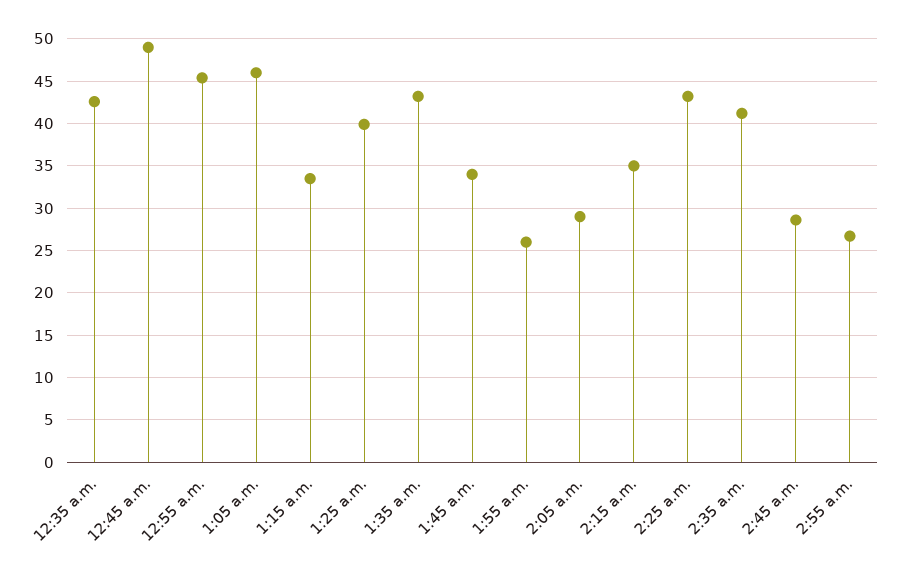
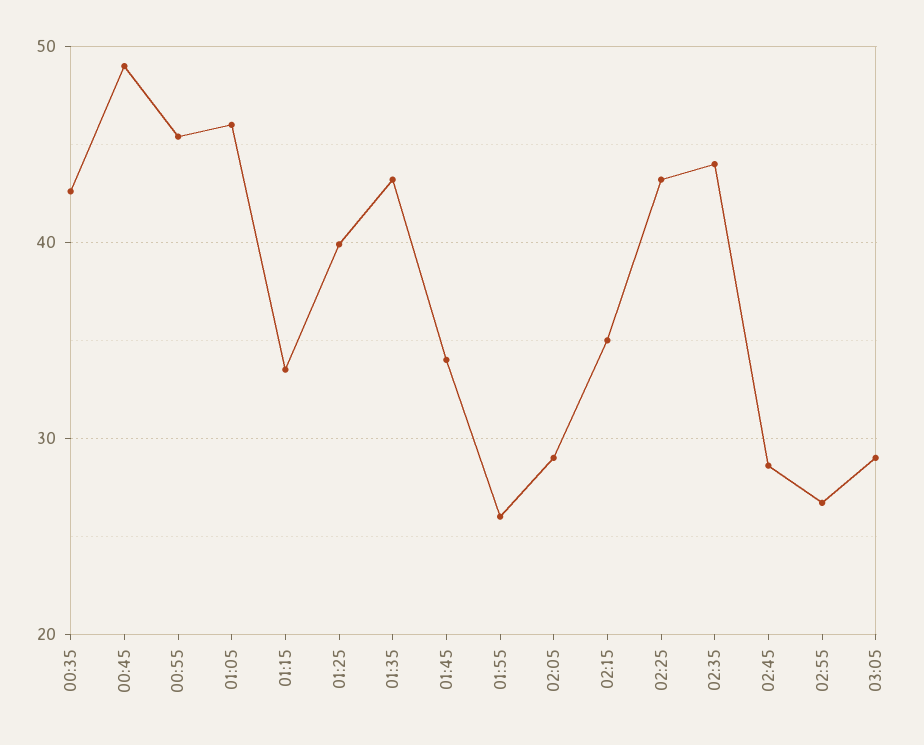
2:35 a.m.: 41 -> 44
03:05: none -> 29

